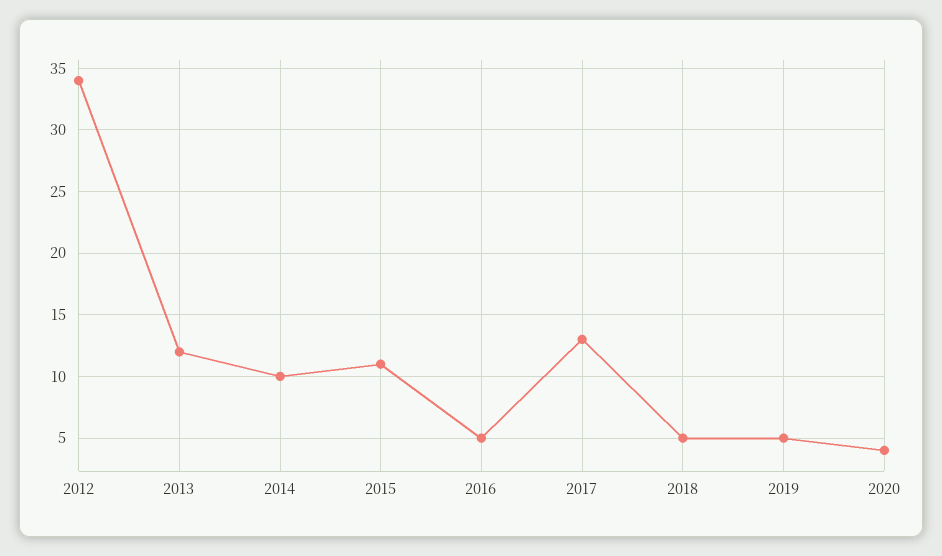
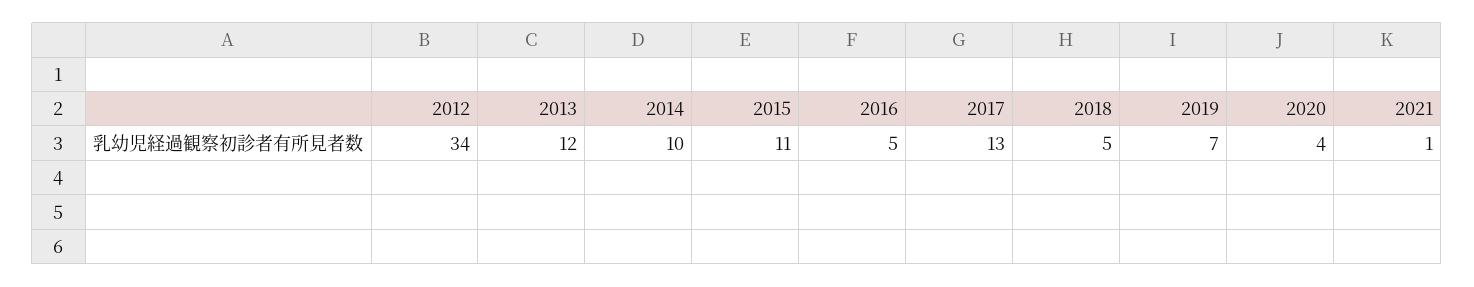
2019: 5 -> 7
2021: none -> 1

